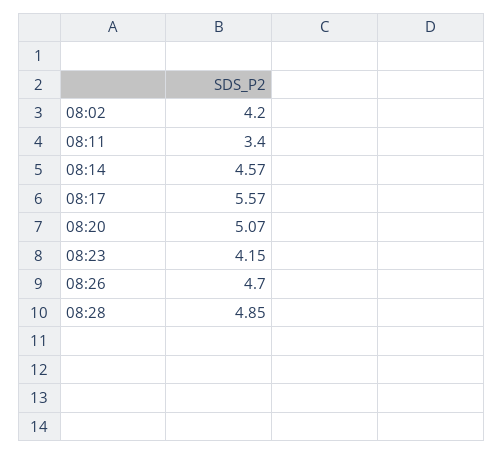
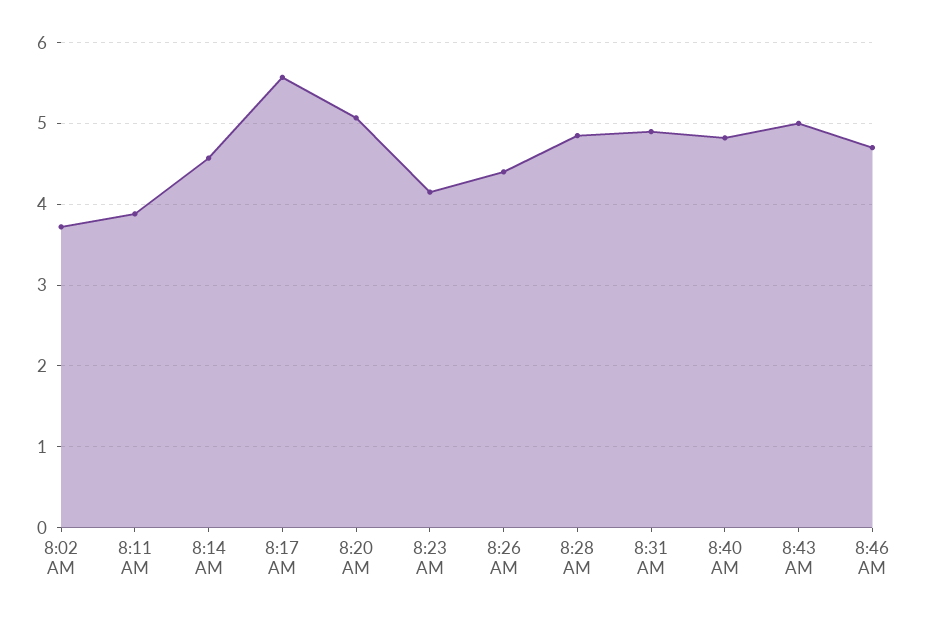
08:02: 4.2 -> 3.7
08:11: 3.4 -> 3.9
08:26: 4.7 -> 4.4
8:31 AM: none -> 4.9
8:40 AM: none -> 4.8
8:43 AM: none -> 5
8:46 AM: none -> 4.7

